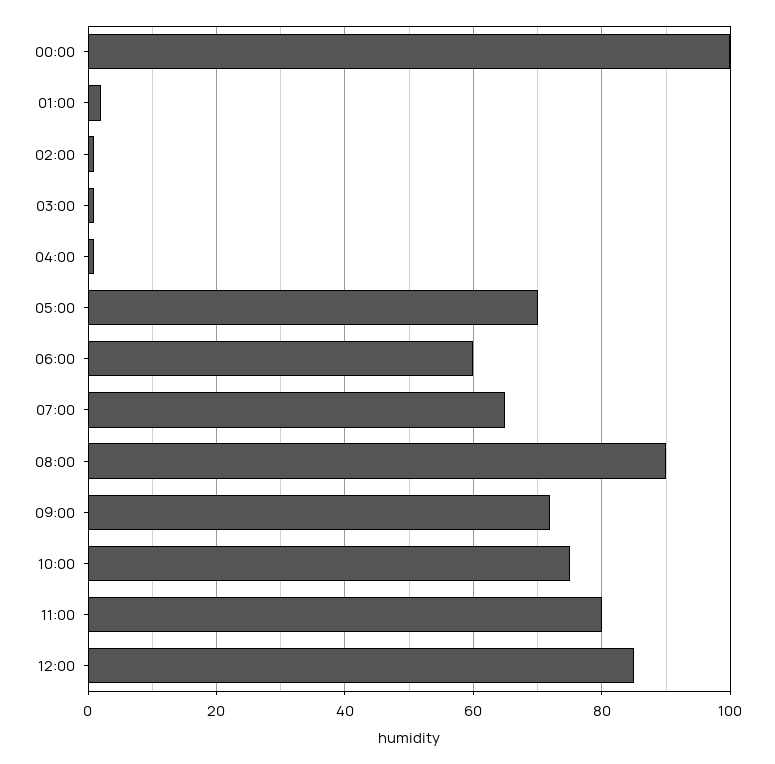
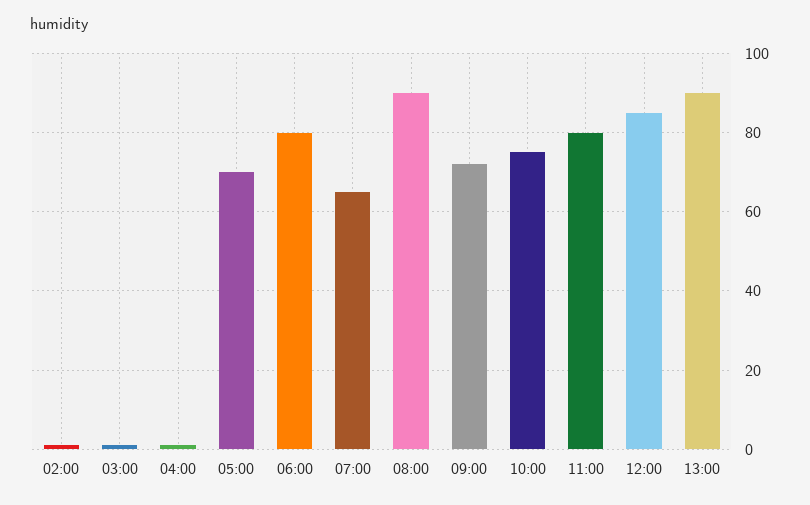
00:00: 100 -> none
01:00: 2 -> none
06:00: 60 -> 80
13:00: none -> 90

